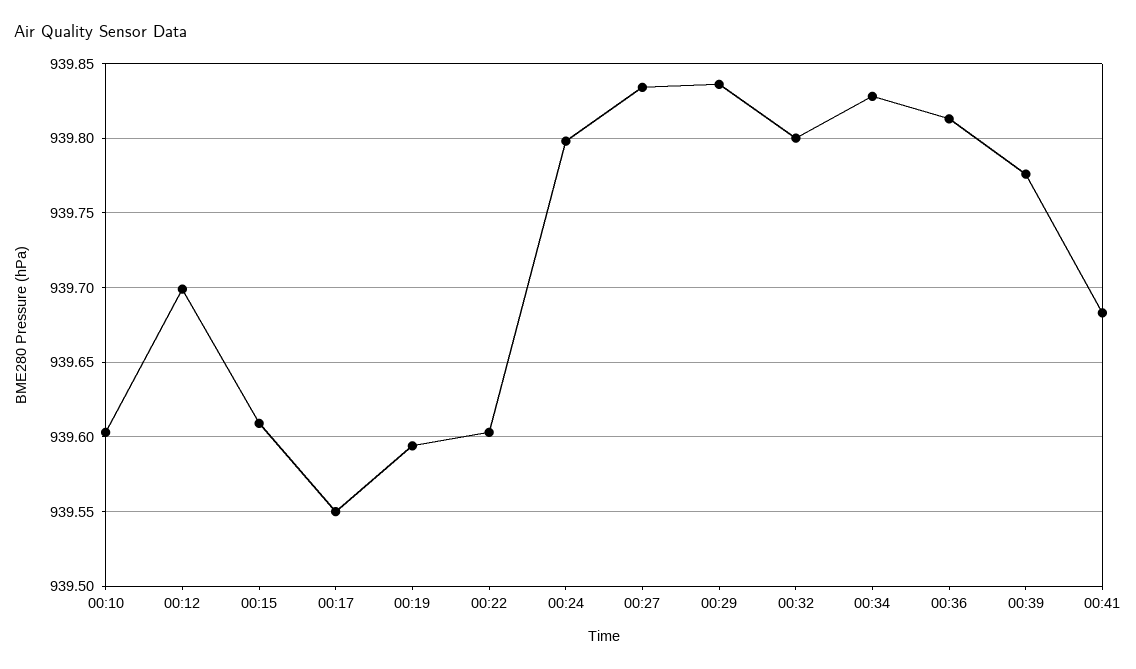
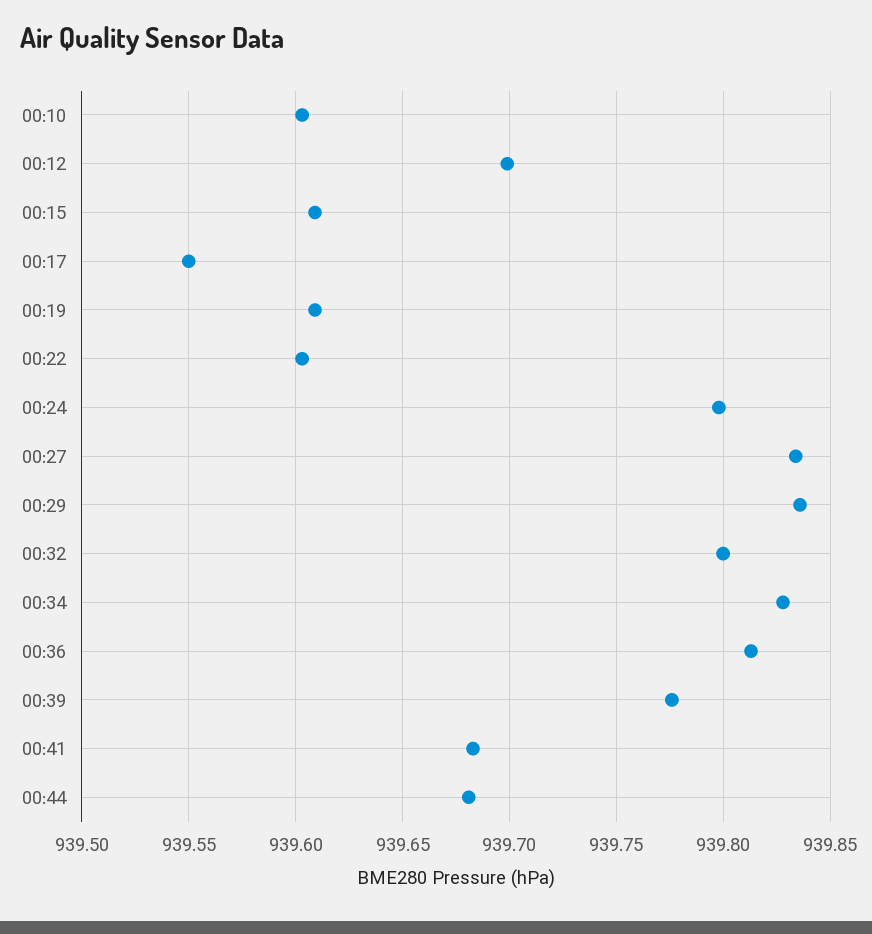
00:19: 939.595 -> 939.61
00:44: none -> 939.68

